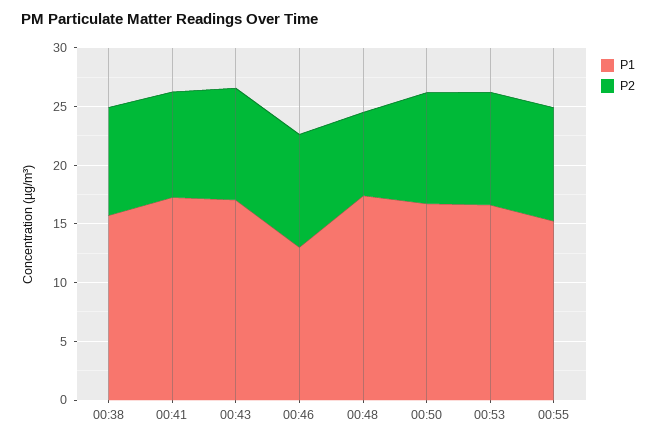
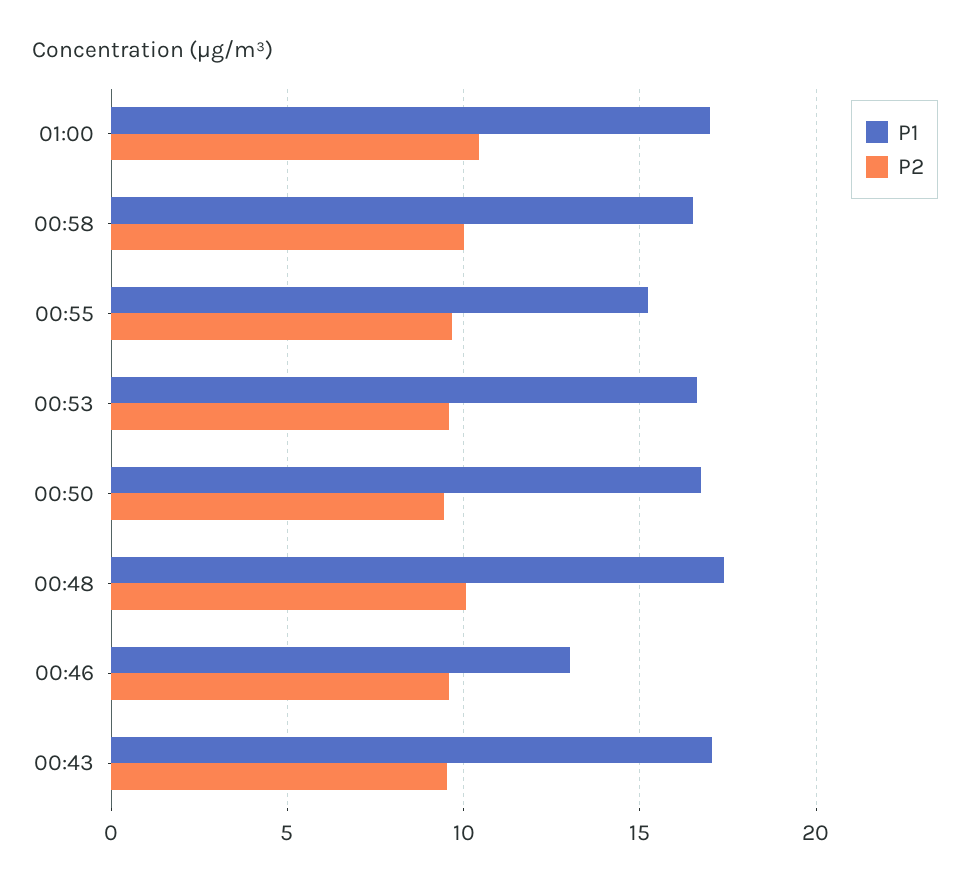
P1, 00:38: 16 -> none
P2, 00:38: 9 -> none
P1, 00:41: 17 -> none
P2, 00:41: 9 -> none
P2, 00:48: 7 -> 10
P1, 01:00: none -> 17
P2, 01:00: none -> 10.5
P1, 00:58: none -> 16.5
P2, 00:58: none -> 10

